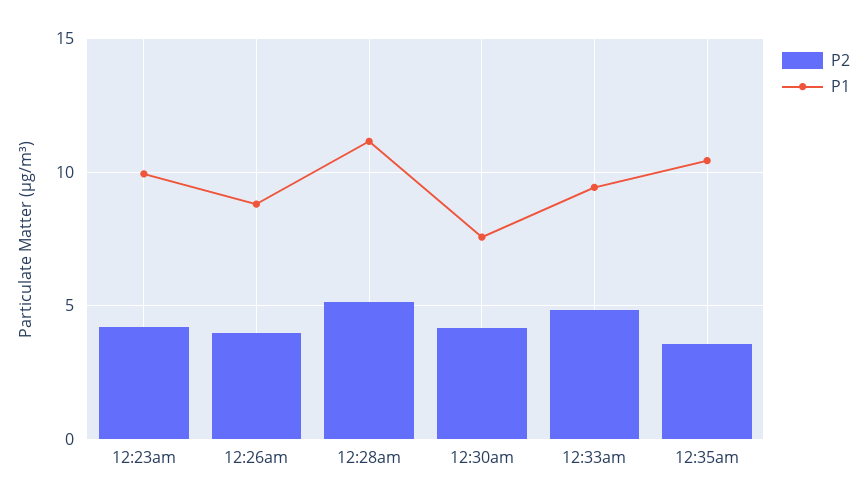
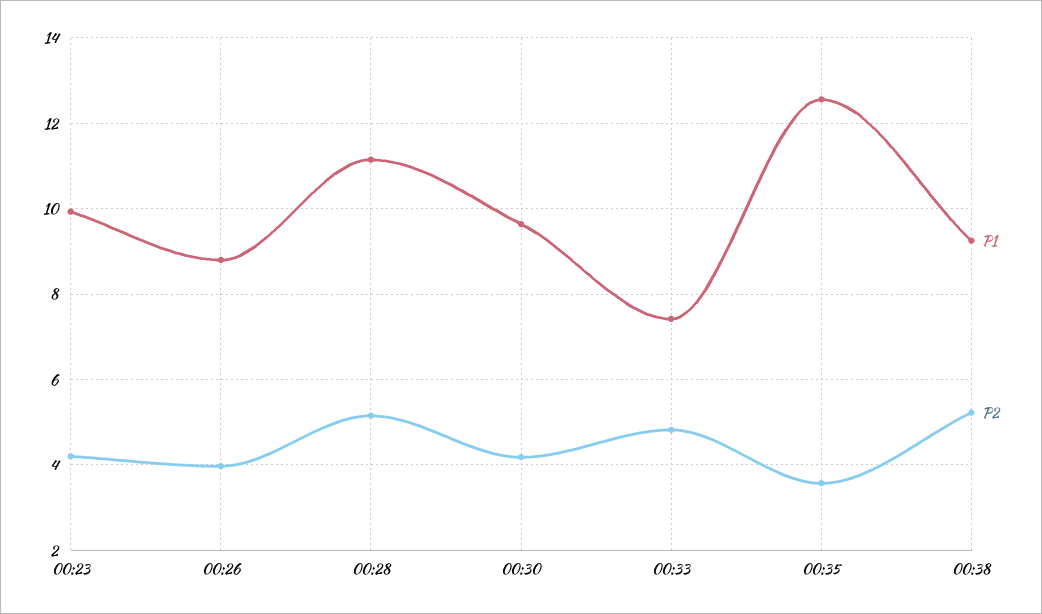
P1, 12:30am: 7.5 -> 9.6
P1, 12:33am: 9.5 -> 7.4
P1, 12:35am: 10.5 -> 12.6
P1, 00:38: none -> 9.2
P2, 00:38: none -> 5.2

